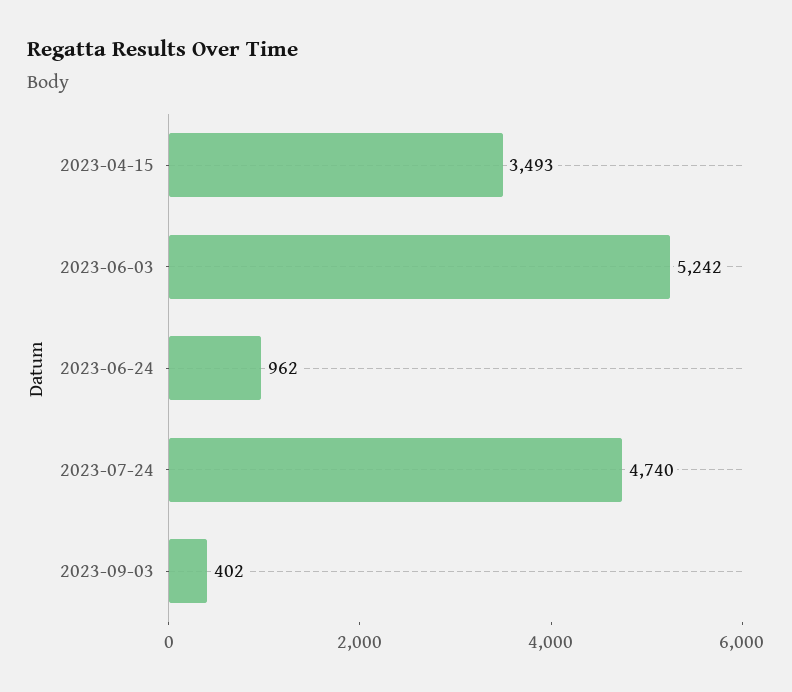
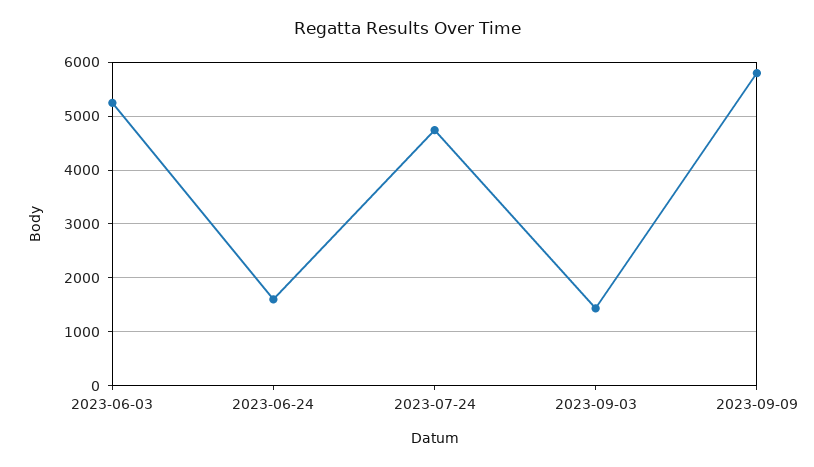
2023-04-15: 3493 -> none
2023-06-24: 962 -> 1600
2023-09-03: 402 -> 1400
2023-09-09: none -> 5800

